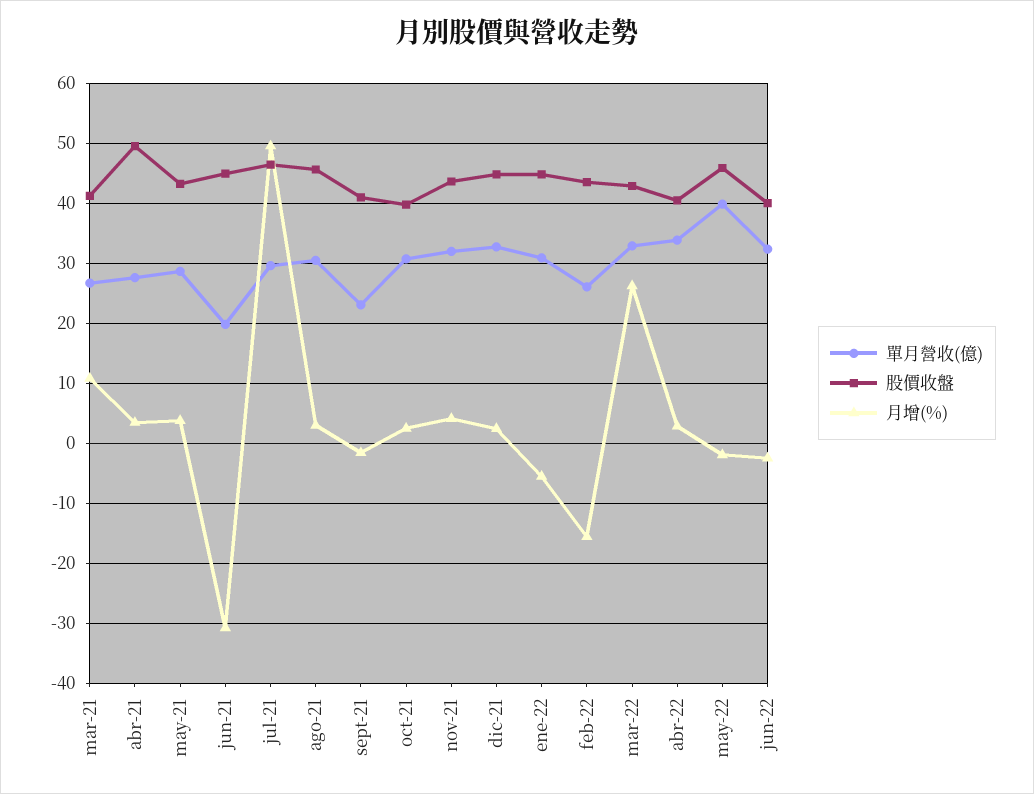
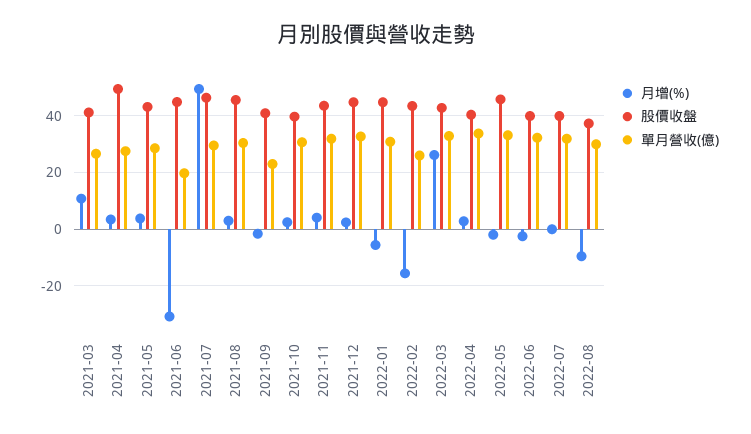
單月營收(億), may-22: 40 -> 32.5
月增(%), 2022-07: none -> 0
股價收盤, 2022-07: none -> 40
單月營收(億), 2022-07: none -> 32.5
月增(%), 2022-08: none -> -10
股價收盤, 2022-08: none -> 37.5
單月營收(億), 2022-08: none -> 30

